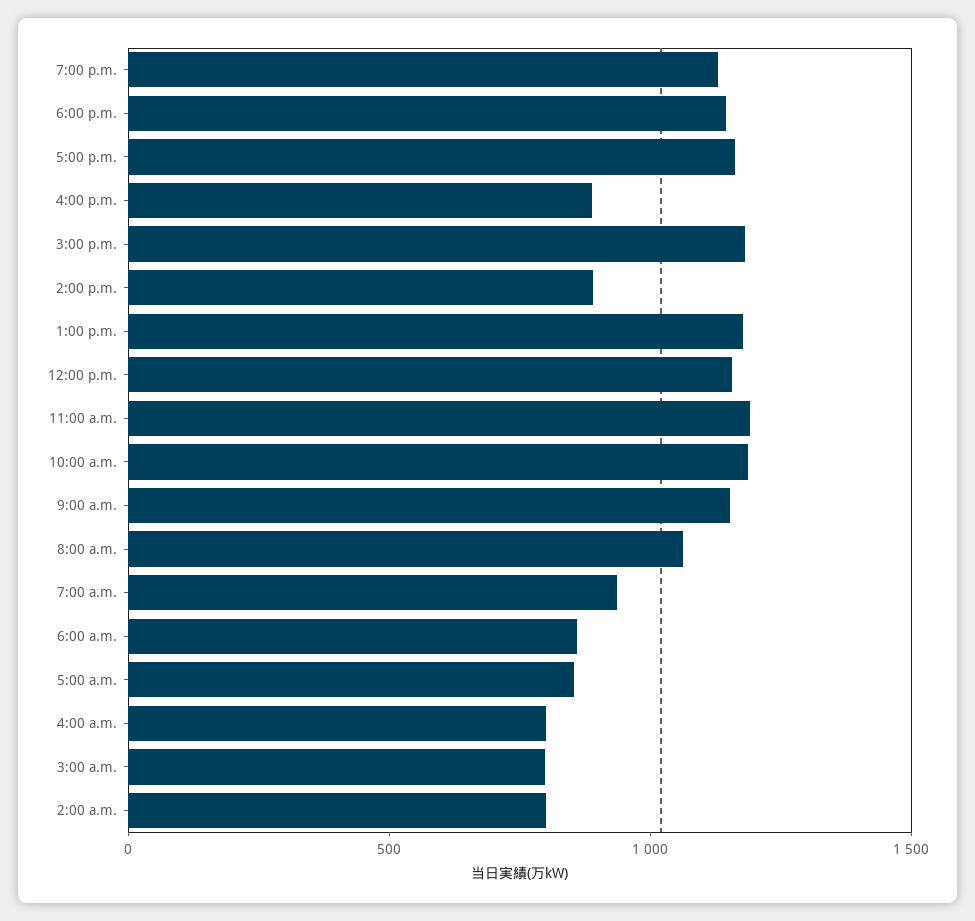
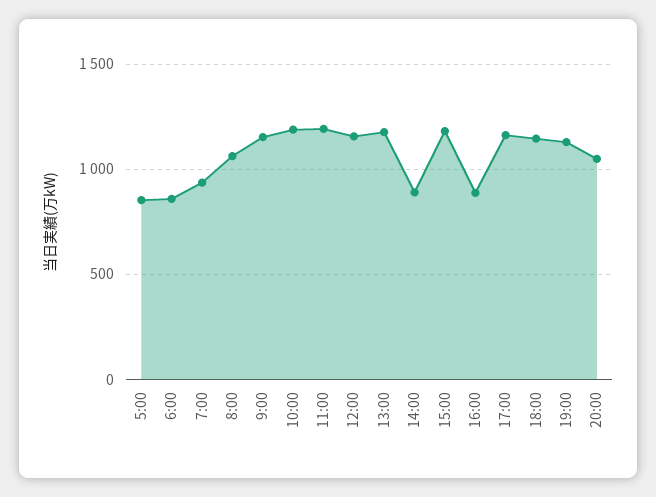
4:00 a.m.: 800 -> none
3:00 a.m.: 800 -> none
2:00 a.m.: 800 -> none
20:00: none -> 1050

